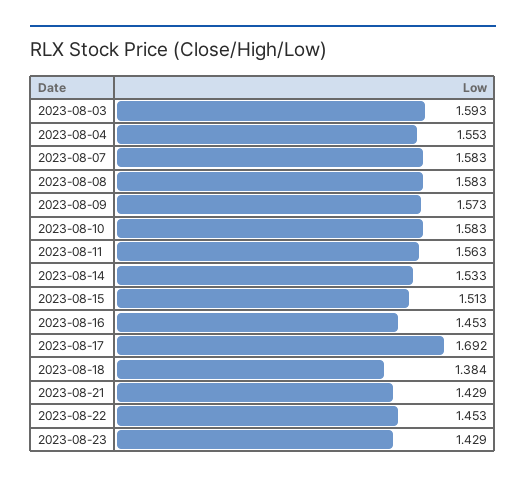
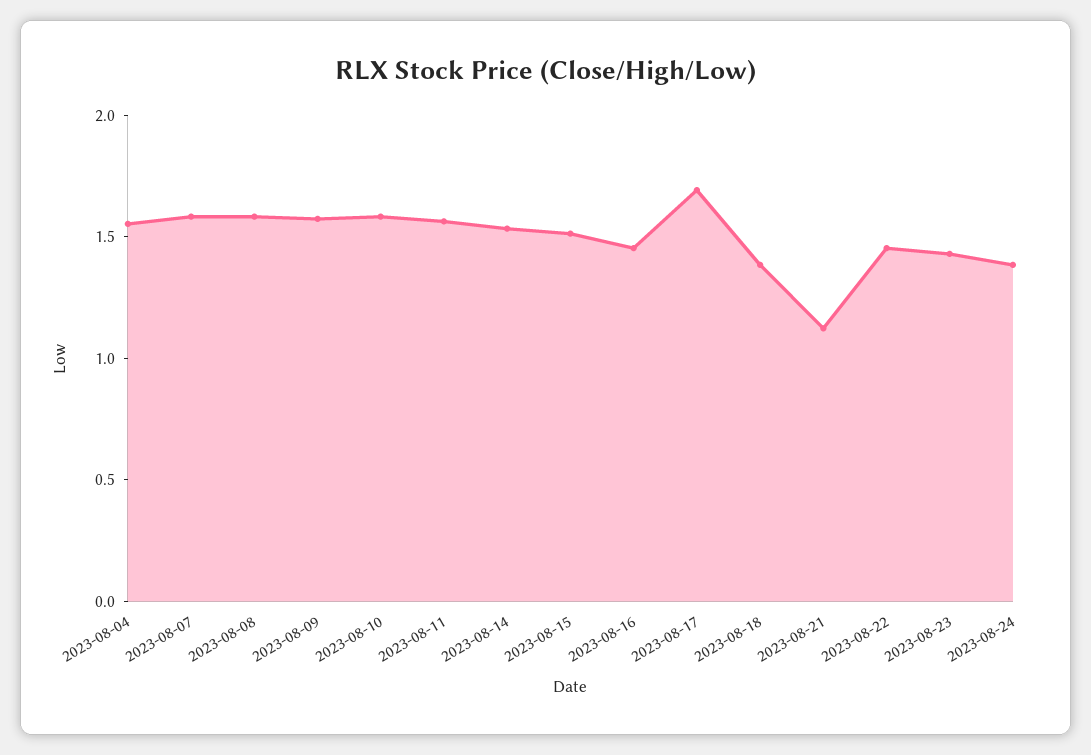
2023-08-03: 1.593 -> none
2023-08-21: 1.429 -> 1.1
2023-08-24: none -> 1.4

